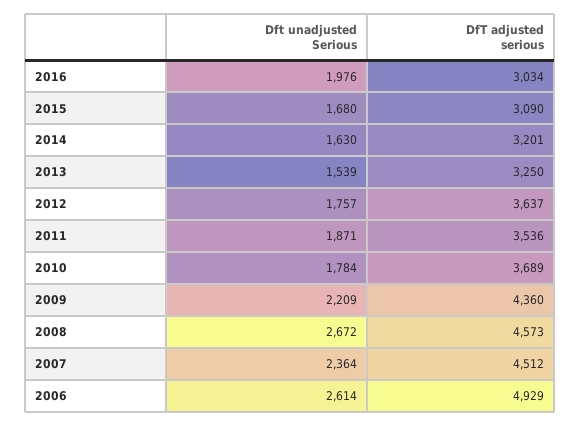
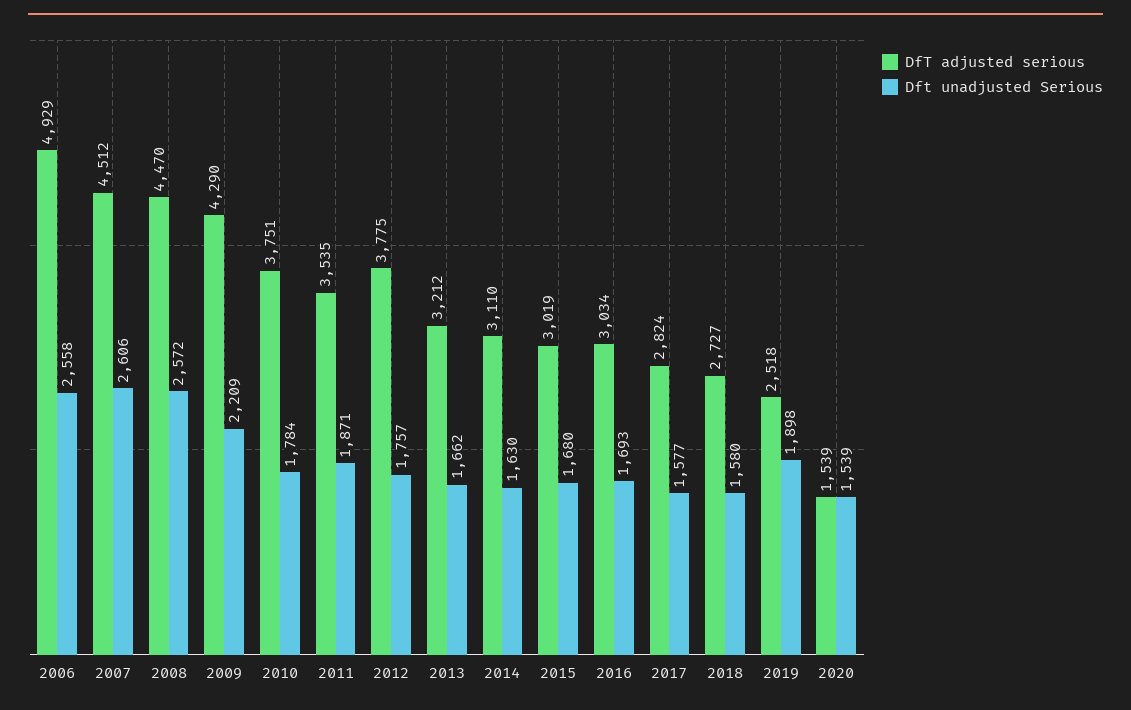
Dft unadjusted Serious, 2016: 1976 -> 1693
DfT adjusted serious, 2015: 3090 -> 3019
DfT adjusted serious, 2014: 3201 -> 3110
Dft unadjusted Serious, 2013: 1539 -> 1662
DfT adjusted serious, 2013: 3250 -> 3212
DfT adjusted serious, 2012: 3637 -> 3775
DfT adjusted serious, 2011: 3536 -> 3535
DfT adjusted serious, 2010: 3689 -> 3751
DfT adjusted serious, 2009: 4360 -> 4290
Dft unadjusted Serious, 2008: 2672 -> 2572
DfT adjusted serious, 2008: 4573 -> 4470
Dft unadjusted Serious, 2007: 2364 -> 2606
Dft unadjusted Serious, 2006: 2614 -> 2558
DfT adjusted serious, 2017: none -> 2824
Dft unadjusted Serious, 2017: none -> 1577
DfT adjusted serious, 2018: none -> 2727
Dft unadjusted Serious, 2018: none -> 1580
DfT adjusted serious, 2019: none -> 2518
Dft unadjusted Serious, 2019: none -> 1898
DfT adjusted serious, 2020: none -> 1539
Dft unadjusted Serious, 2020: none -> 1539

